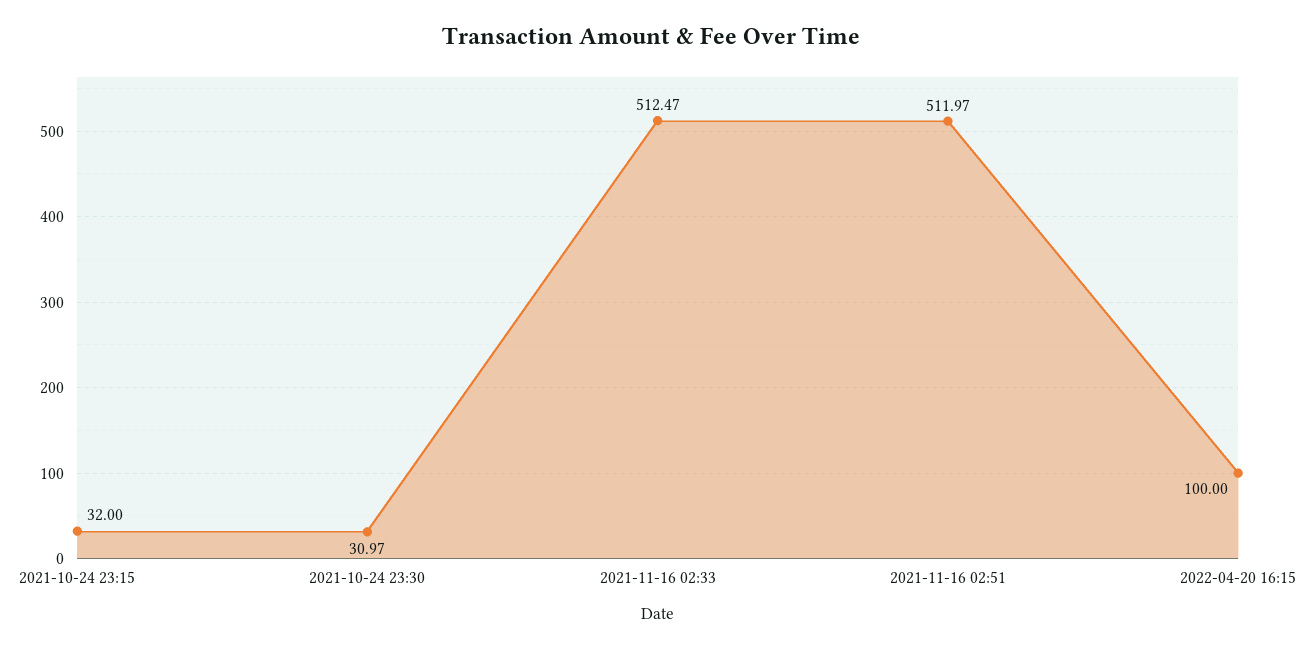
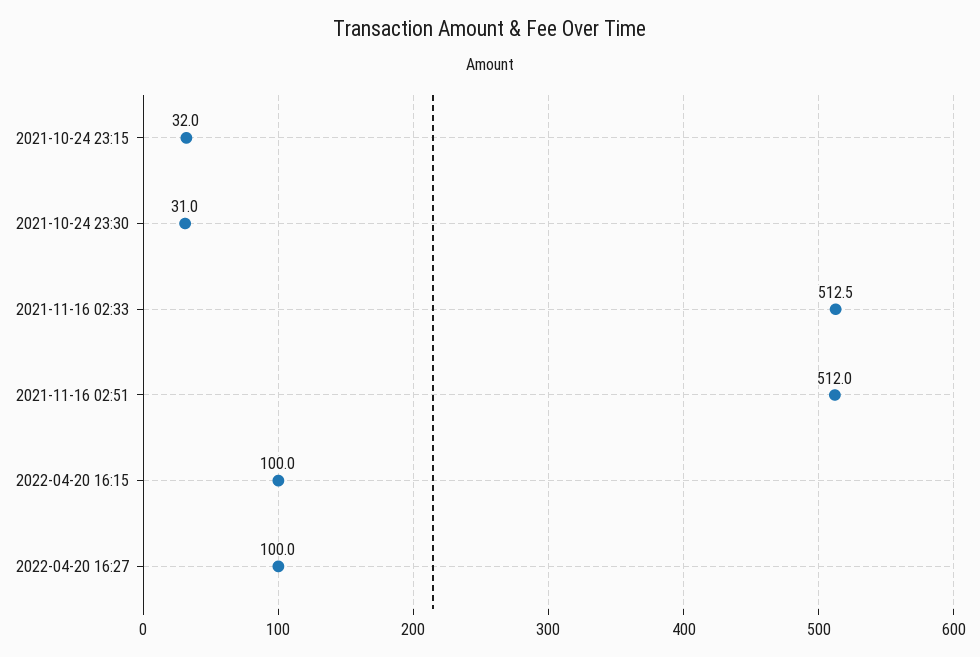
2022-04-20 16:27: none -> 100

